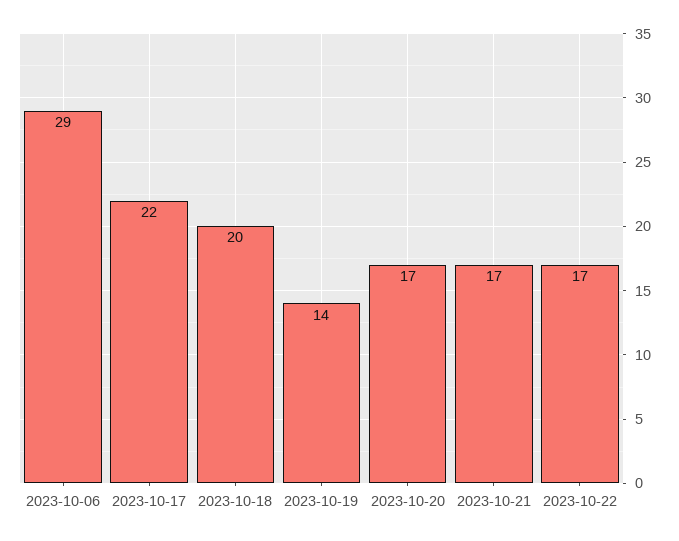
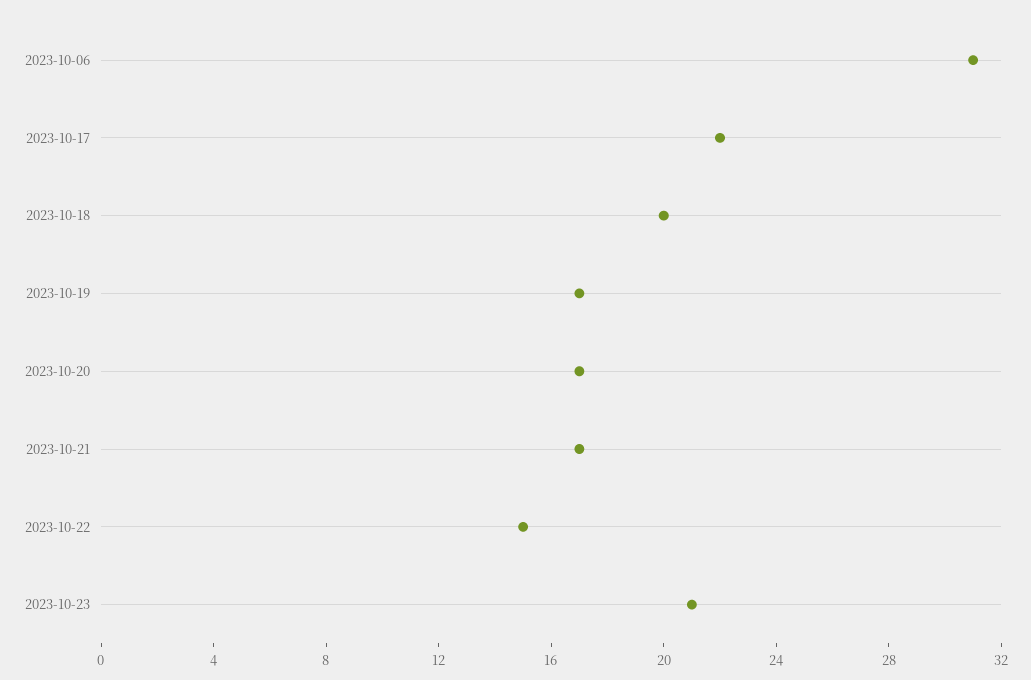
2023-10-06: 29 -> 31
2023-10-19: 14 -> 17
2023-10-22: 17 -> 15
2023-10-23: none -> 21

